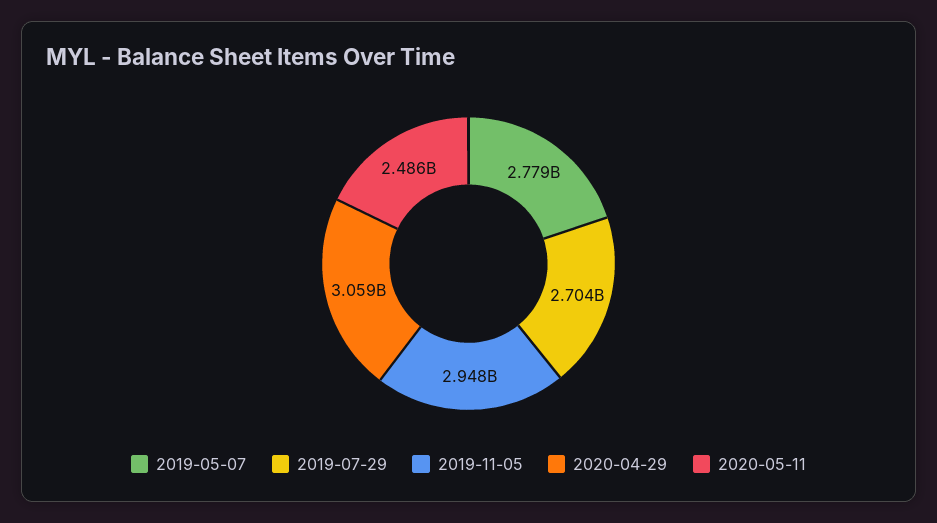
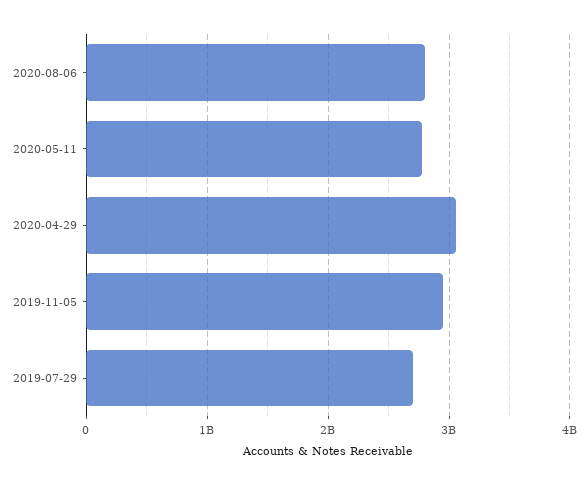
2019-05-07: 2779000000 -> none
2020-05-11: 2486000000 -> 2800000000
2020-08-06: none -> 2800000000

